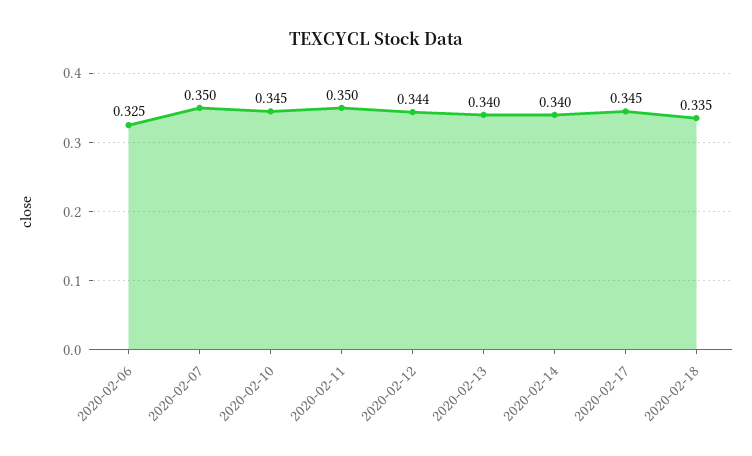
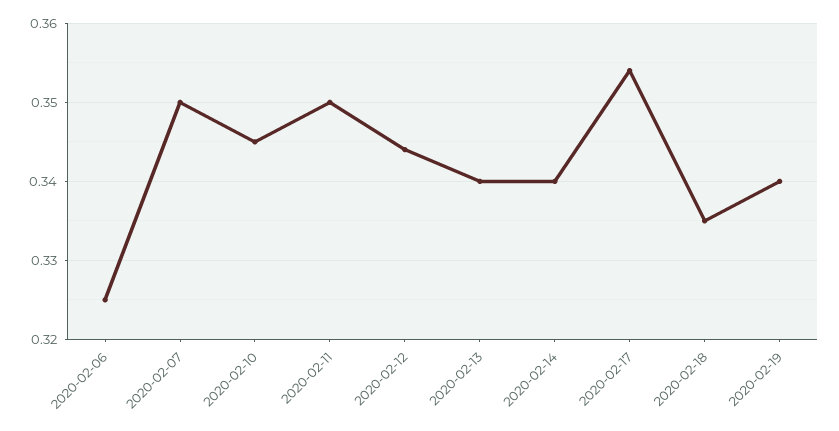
2020-02-17: 0.345 -> 0.354
2020-02-19: none -> 0.34

